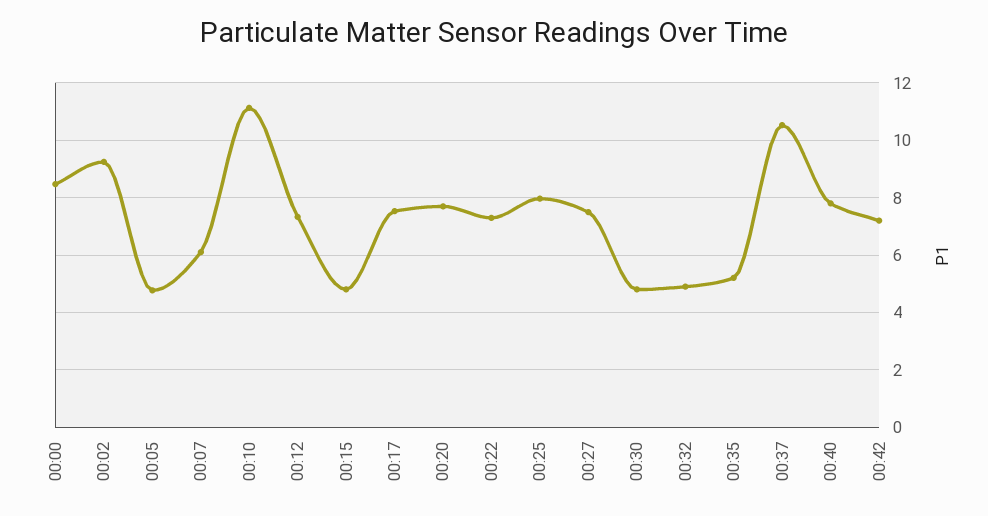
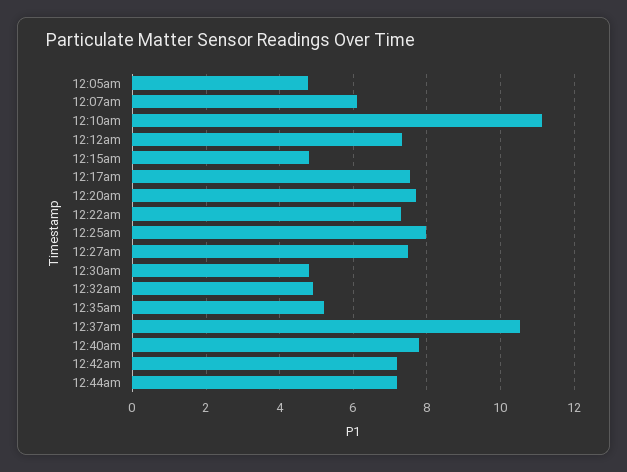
00:00: 8.5 -> none
00:02: 9.25 -> none
12:44am: none -> 7.2

